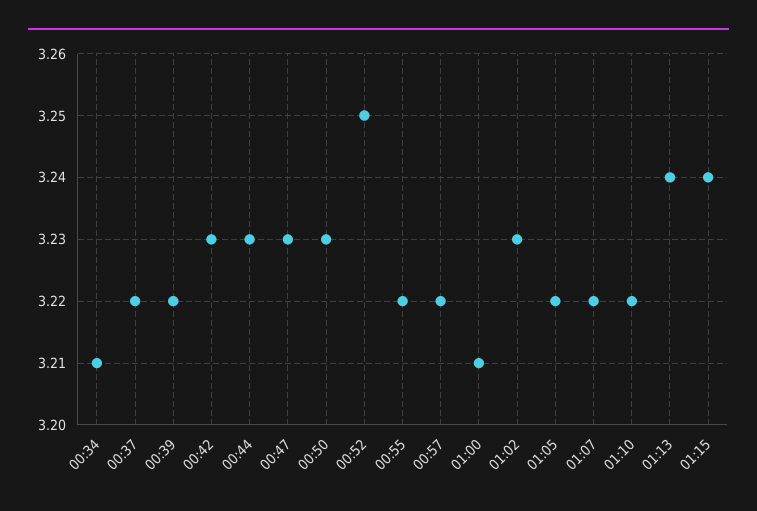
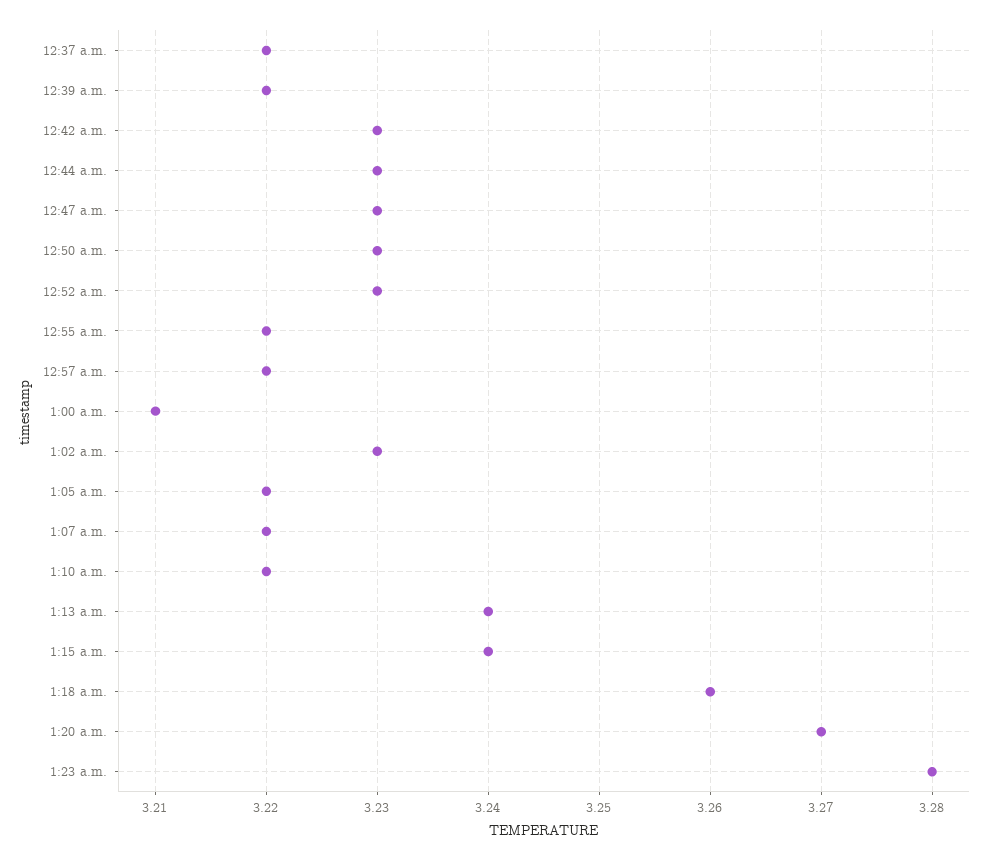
00:34: 3.21 -> none
00:52: 3.25 -> 3.23
1:18 a.m.: none -> 3.26
1:20 a.m.: none -> 3.27
1:23 a.m.: none -> 3.28

